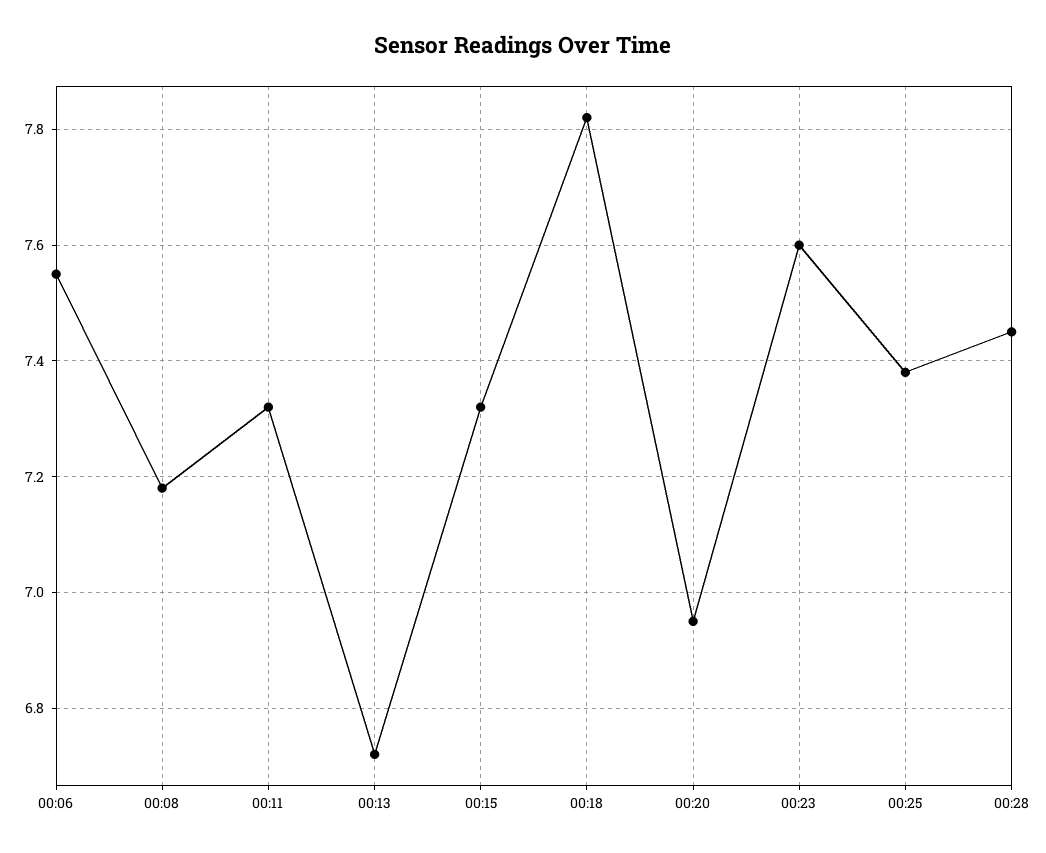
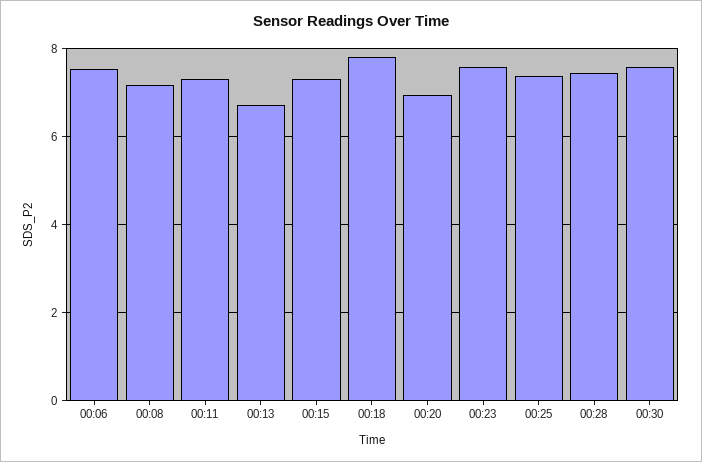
00:30: none -> 7.6

